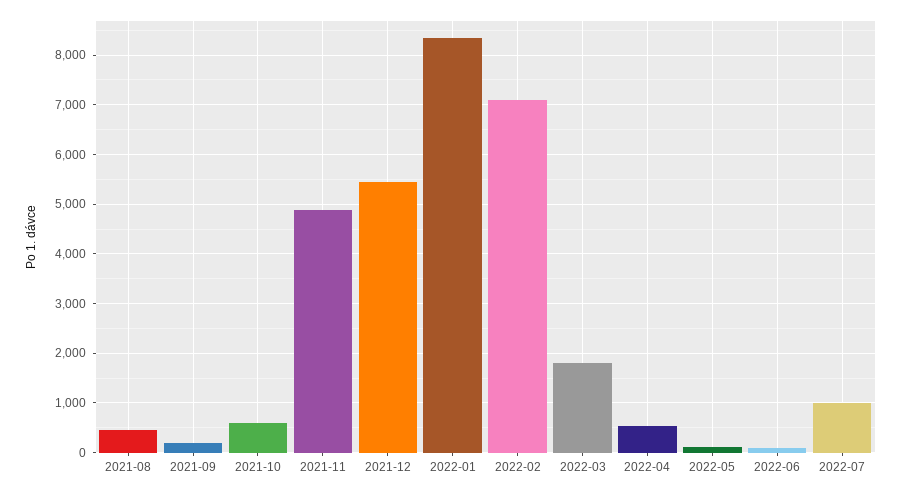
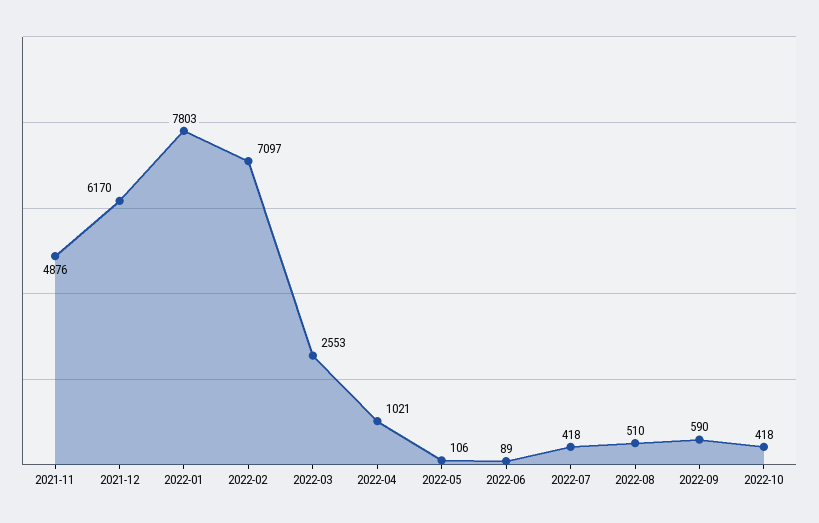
2021-08: 400 -> none
2021-09: 200 -> none
2021-10: 600 -> none
2021-12: 5400 -> 6170
2022-01: 8400 -> 7803
2022-03: 1800 -> 2553
2022-04: 600 -> 1021
2022-07: 1000 -> 418
2022-08: none -> 510
2022-09: none -> 590
2022-10: none -> 418

